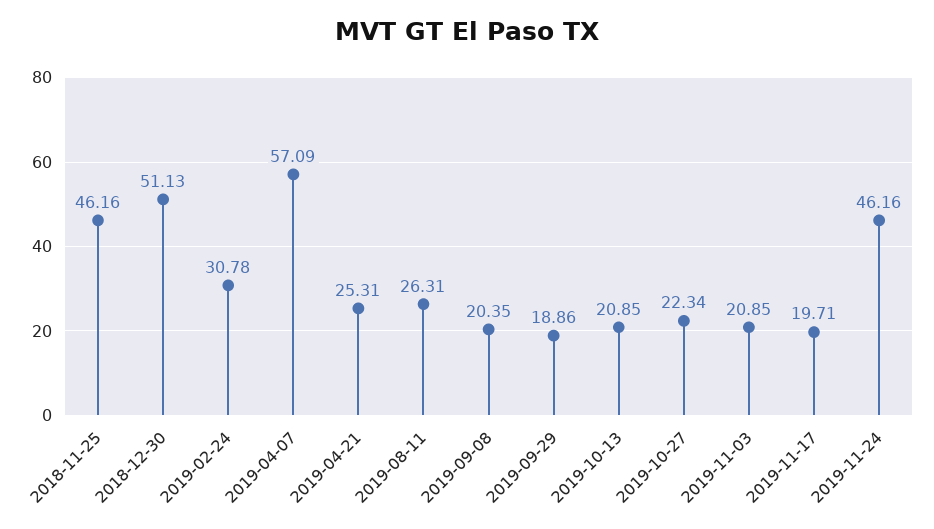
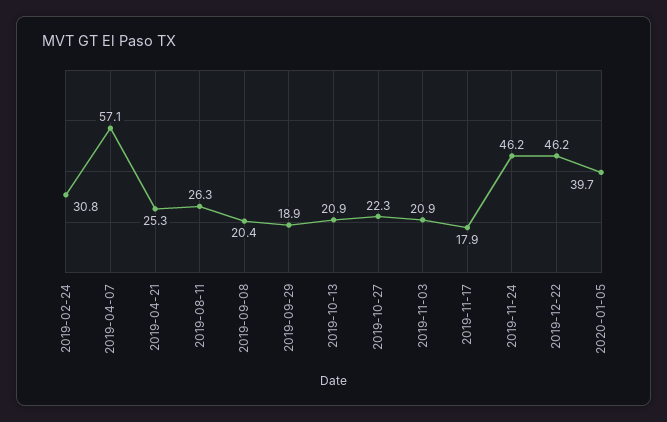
2018-11-25: 46.16 -> none
2018-12-30: 51.13 -> none
2019-11-17: 19.71 -> 17.9
2019-12-22: none -> 46.2
2020-01-05: none -> 39.7

